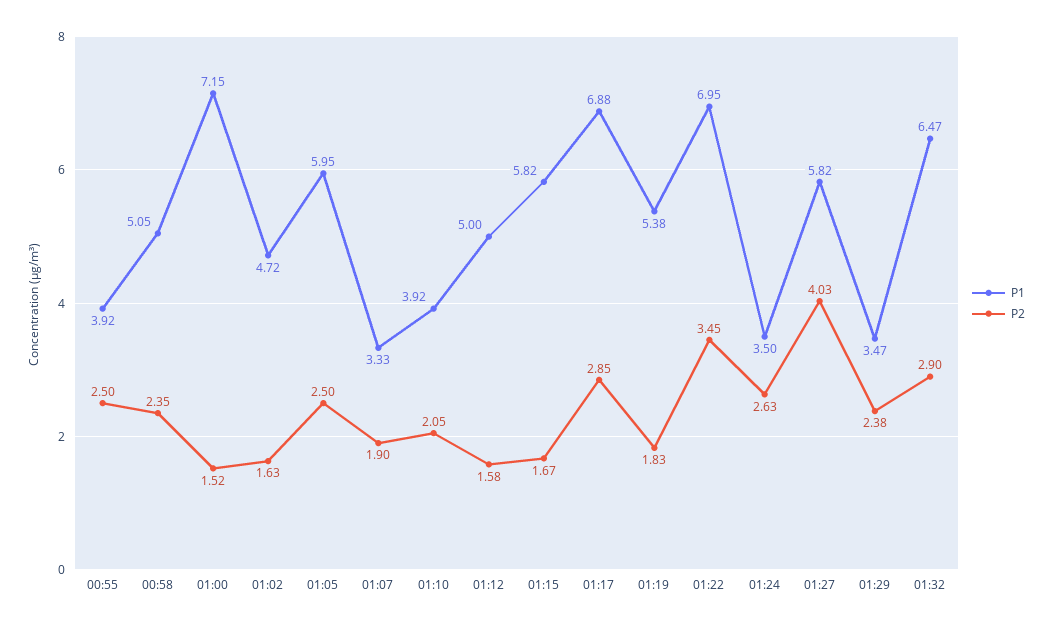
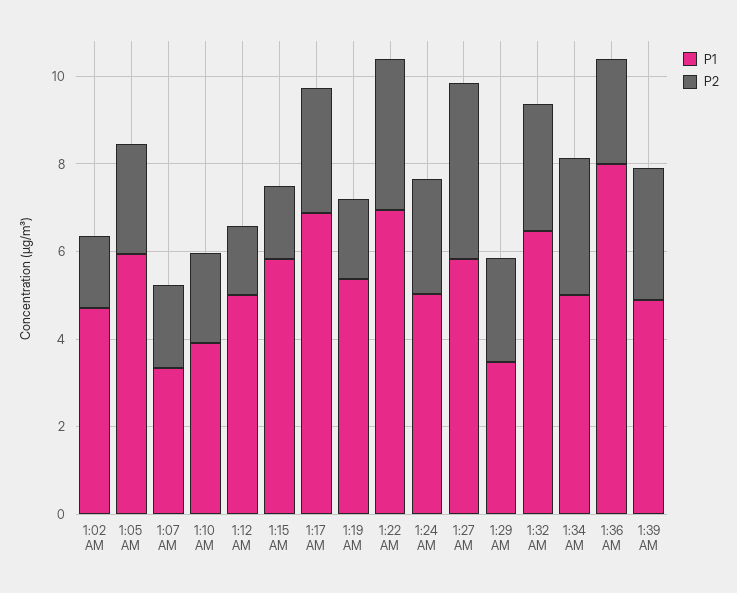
P1, 00:55: 3.92 -> none
P2, 00:55: 2.5 -> none
P1, 00:58: 5.05 -> none
P2, 00:58: 2.35 -> none
P1, 01:00: 7.15 -> none
P2, 01:00: 1.52 -> none
P1, 01:24: 3.5 -> 5
P1, 1:34 AM: none -> 5
P2, 1:34 AM: none -> 3
P1, 1:36 AM: none -> 8
P2, 1:36 AM: none -> 2.5
P1, 1:39 AM: none -> 5
P2, 1:39 AM: none -> 3

